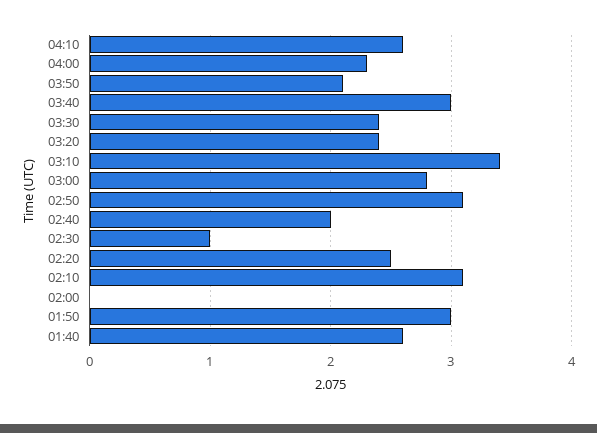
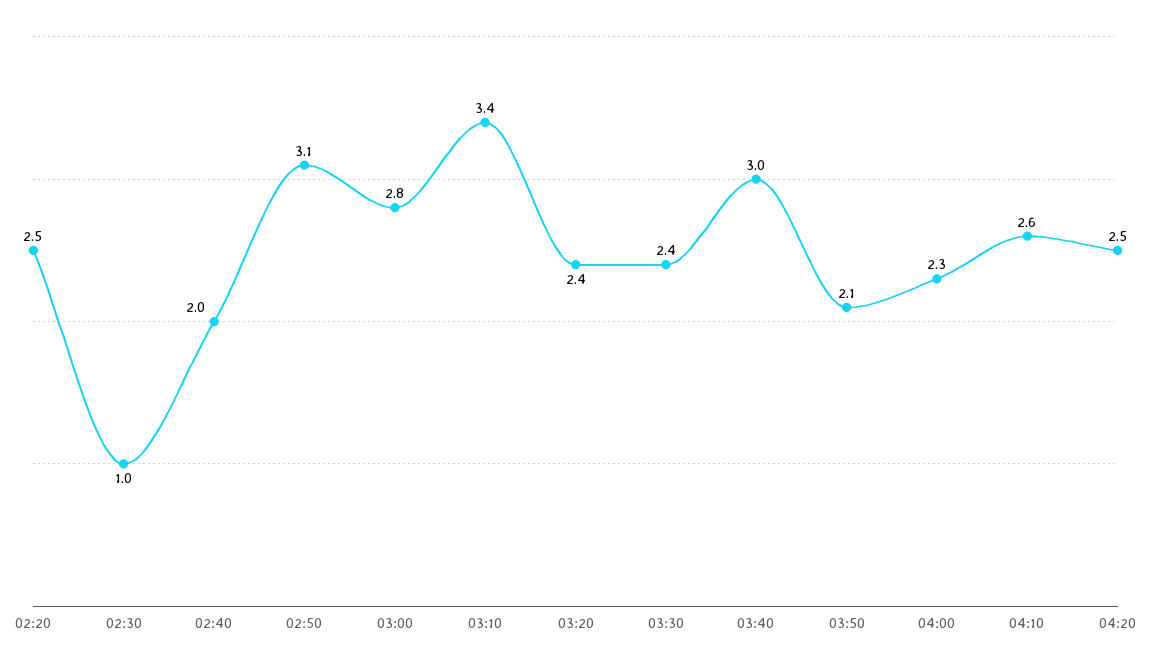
02:10: 3.1 -> none
02:00: 0 -> none
01:50: 3 -> none
01:40: 2.6 -> none
04:20: none -> 2.5

